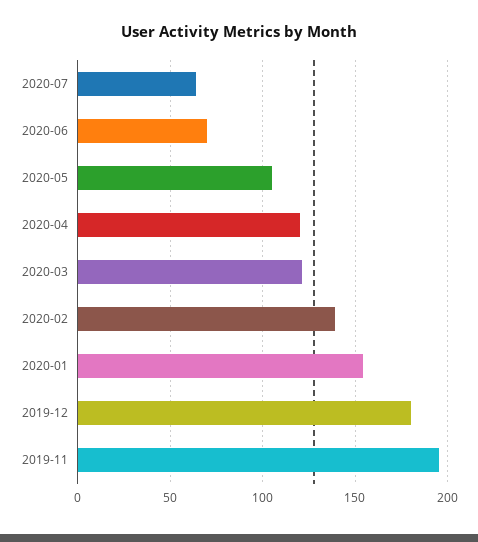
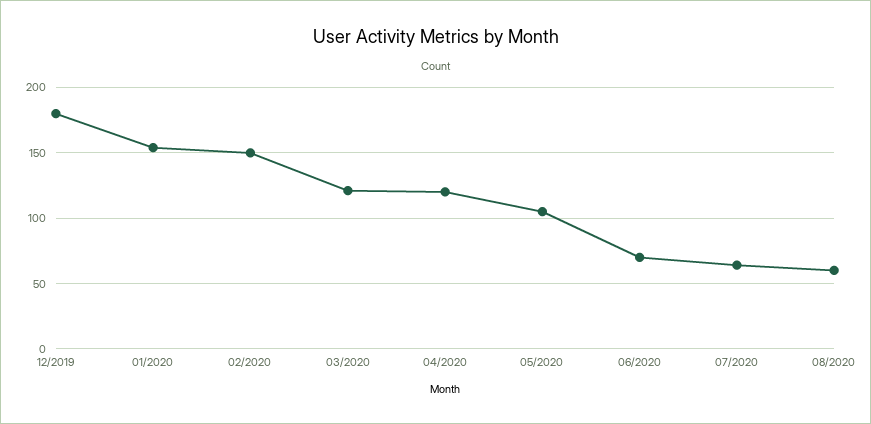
2020-02: 140 -> 150
2019-11: 195 -> none
08/2020: none -> 60

